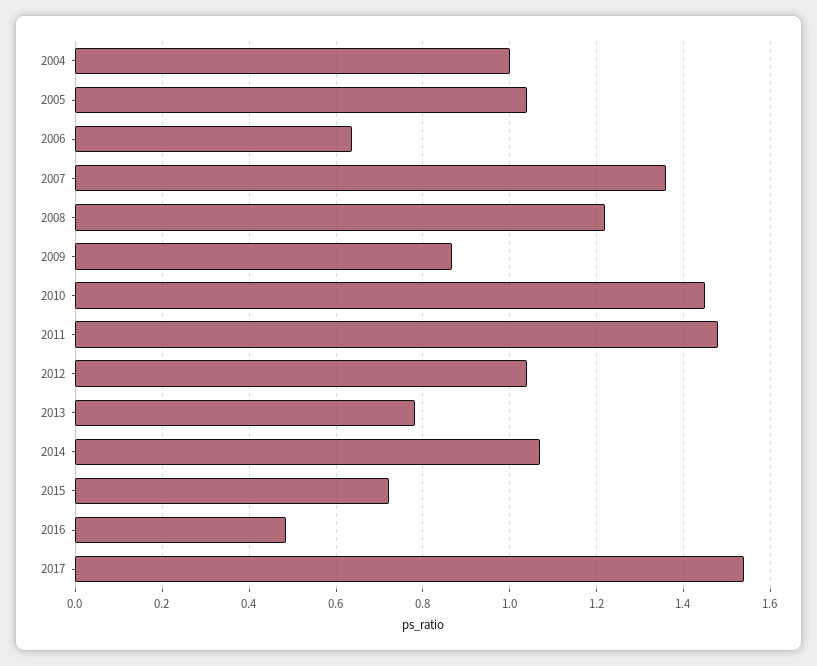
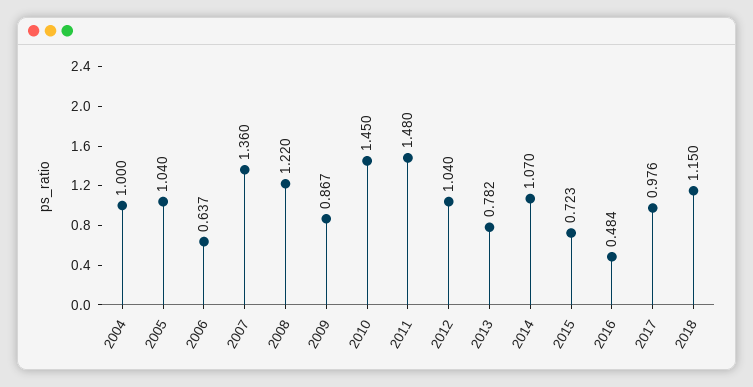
2017: 1.54 -> 0.976
2018: none -> 1.15

